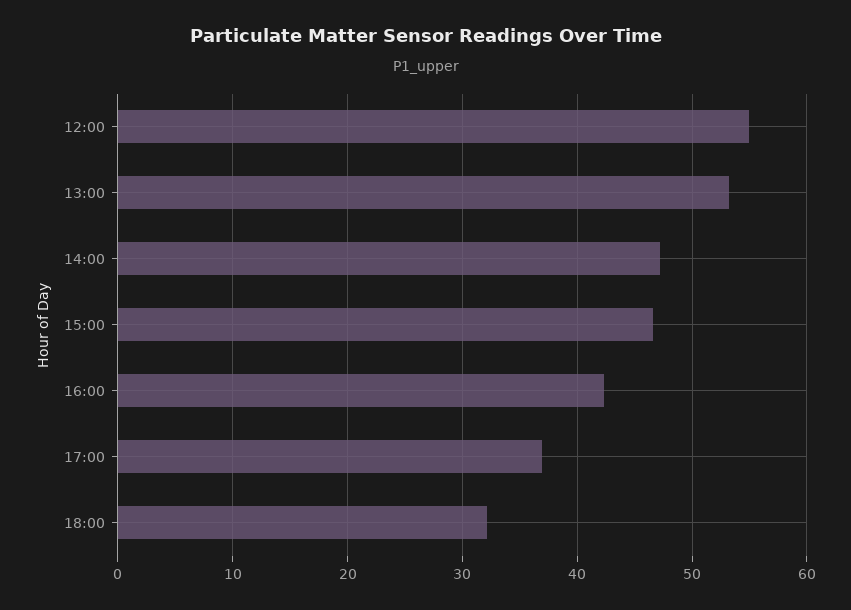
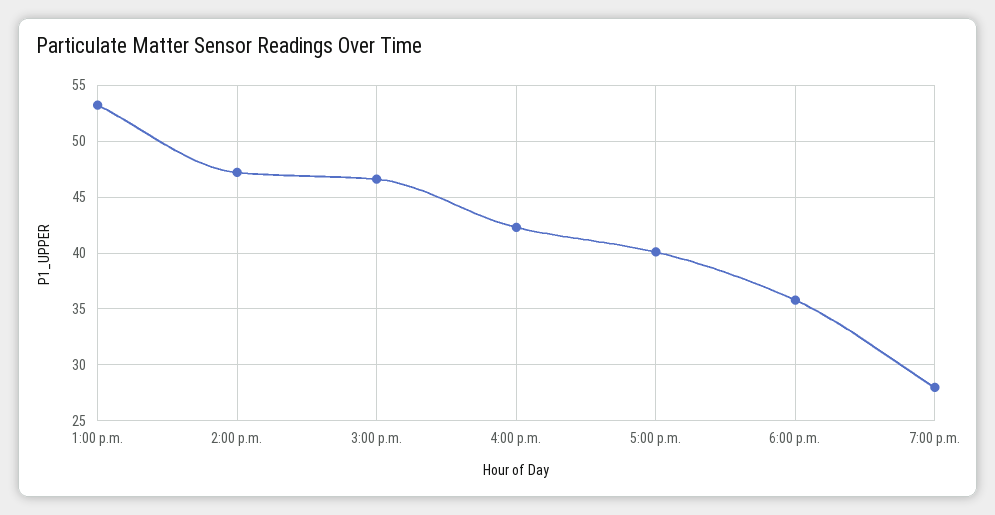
12:00: 55 -> none
17:00: 37 -> 40
18:00: 32 -> 36
7:00 p.m.: none -> 28

